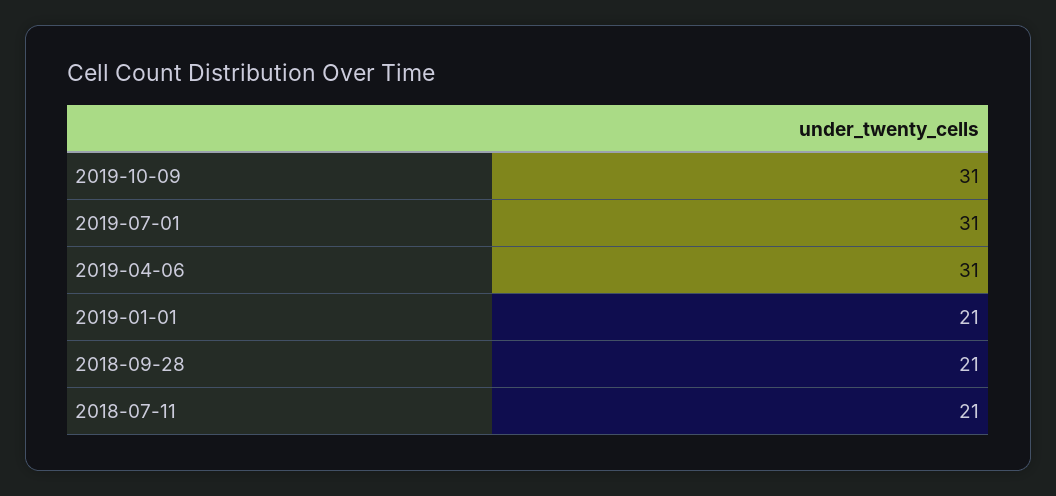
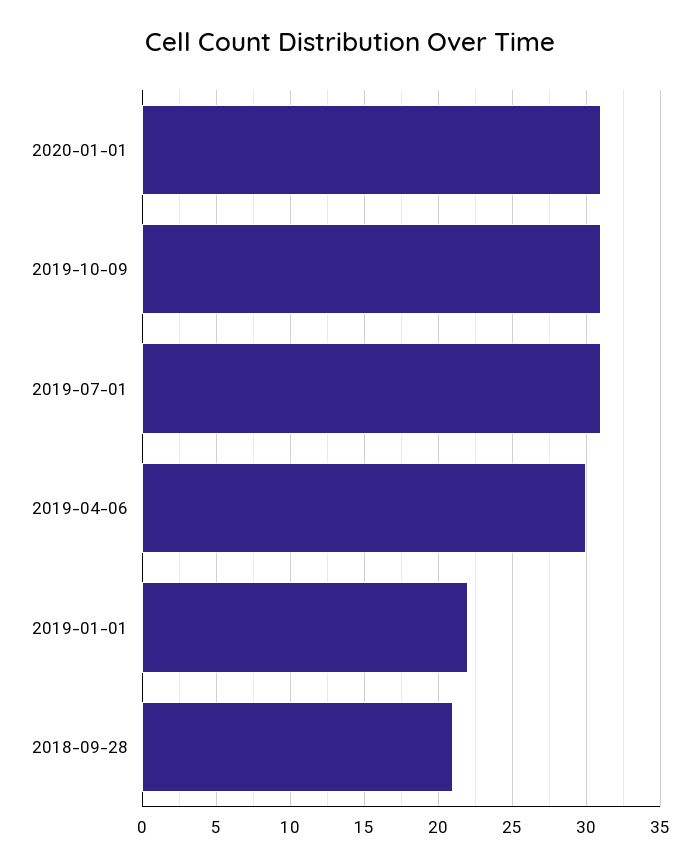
2019-04-06: 31 -> 30
2019-01-01: 21 -> 22
2018-07-11: 21 -> none
2020-01-01: none -> 31

